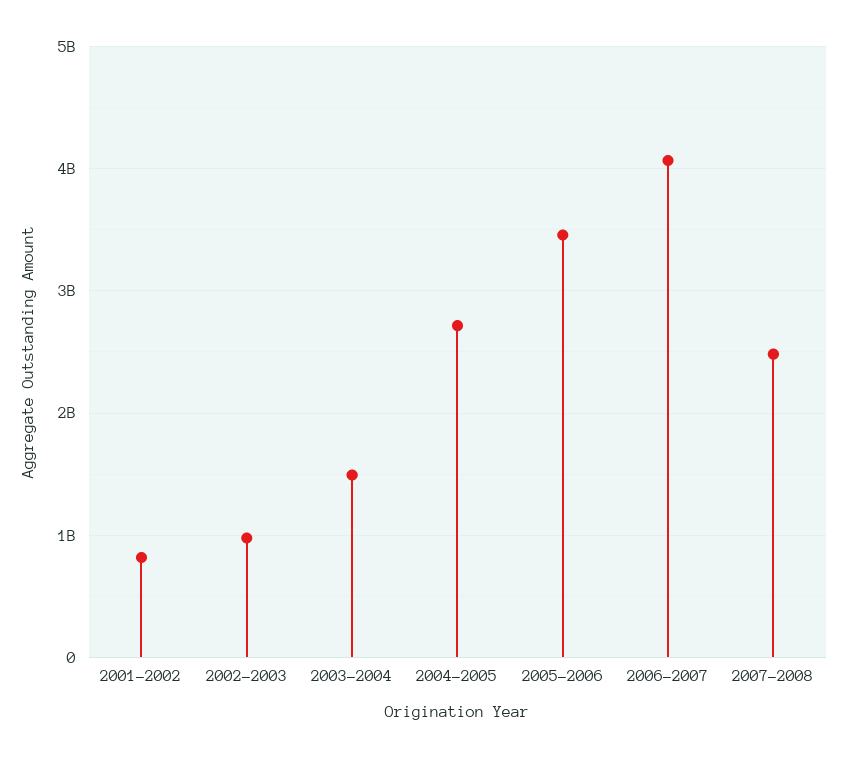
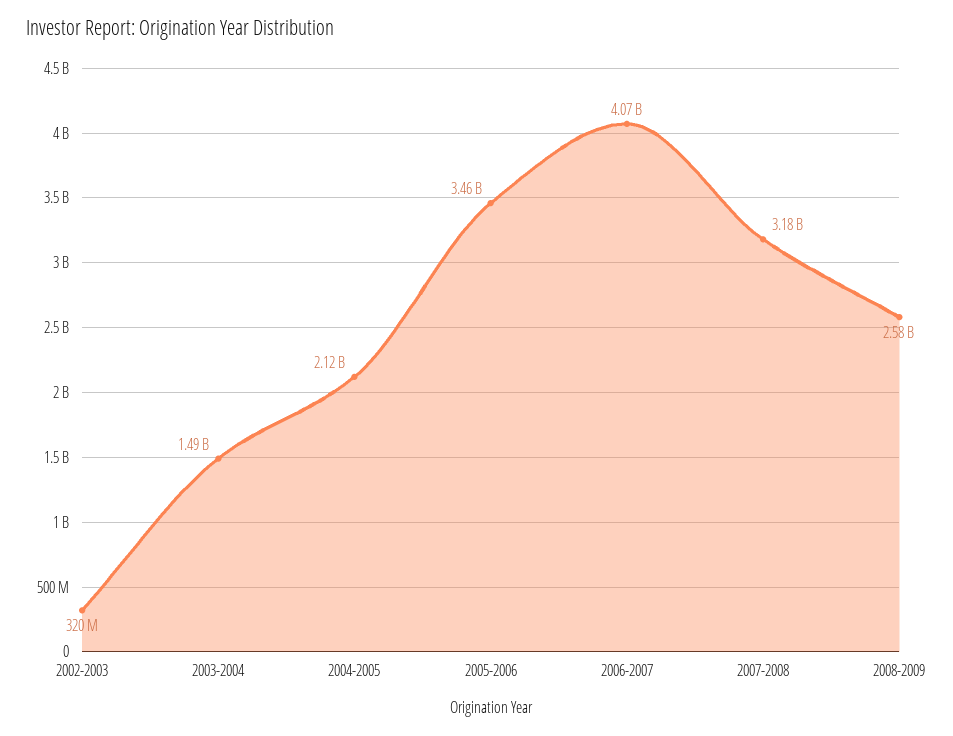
2001-2002: 800000000 -> none
2002-2003: 1000000000 -> 320000000
2004-2005: 2700000000 -> 2120000000
2007-2008: 2500000000 -> 3180000000
2008-2009: none -> 2580000000

